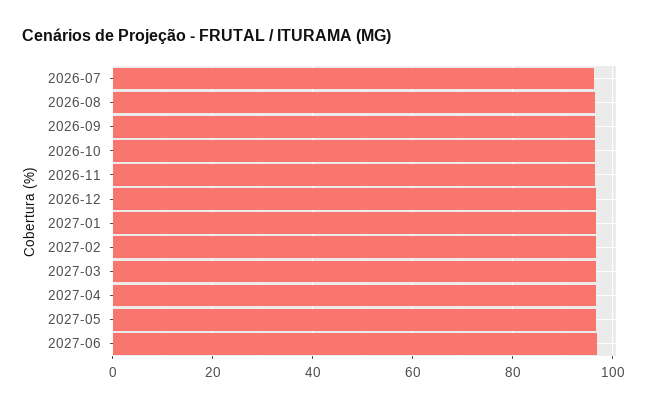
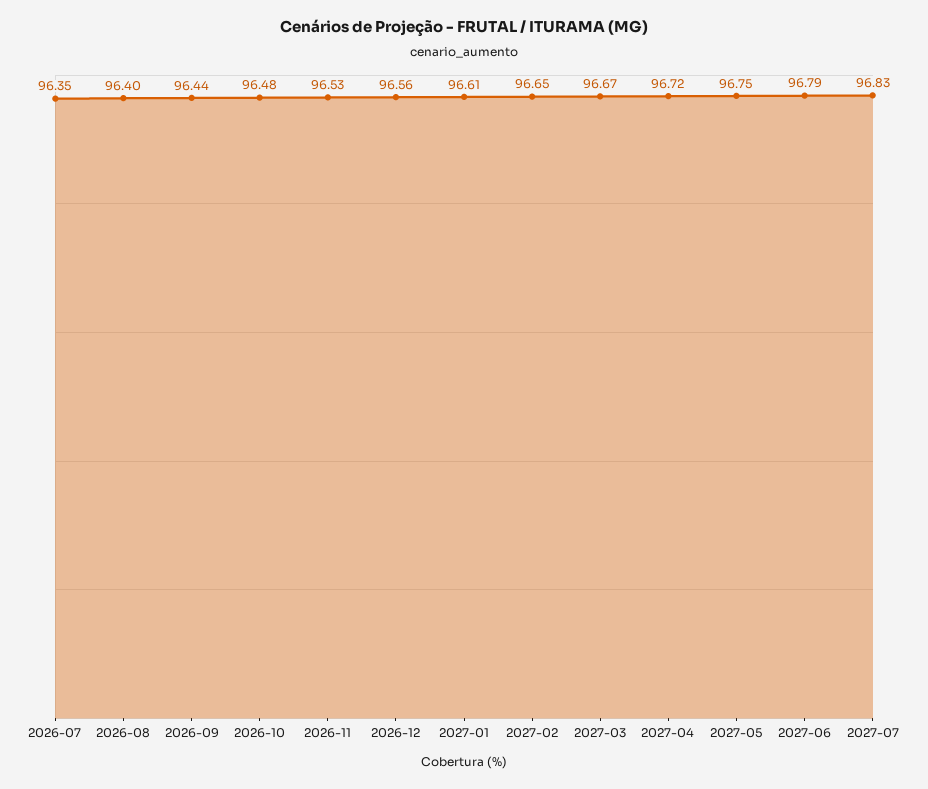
2027-07: none -> 96.83

